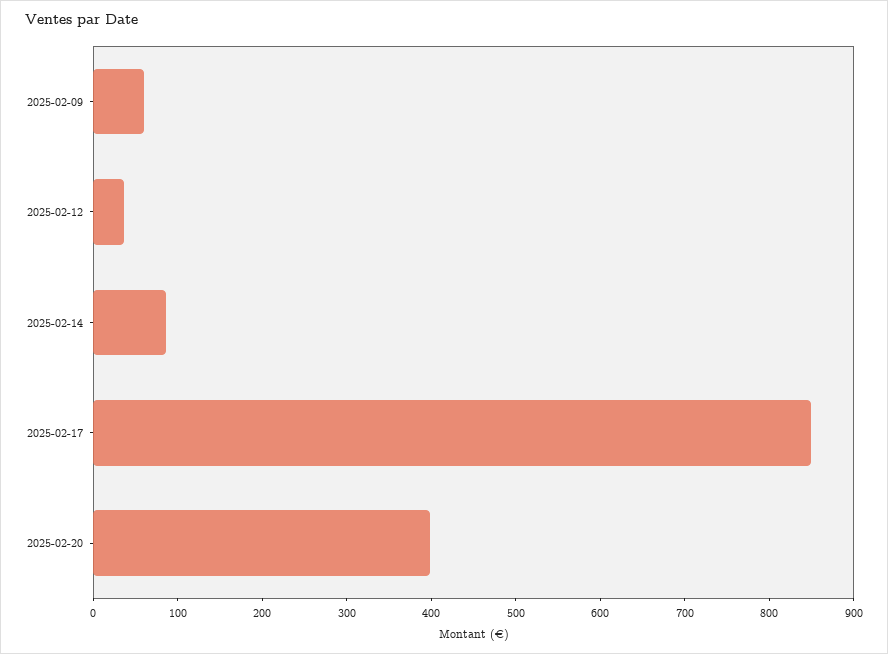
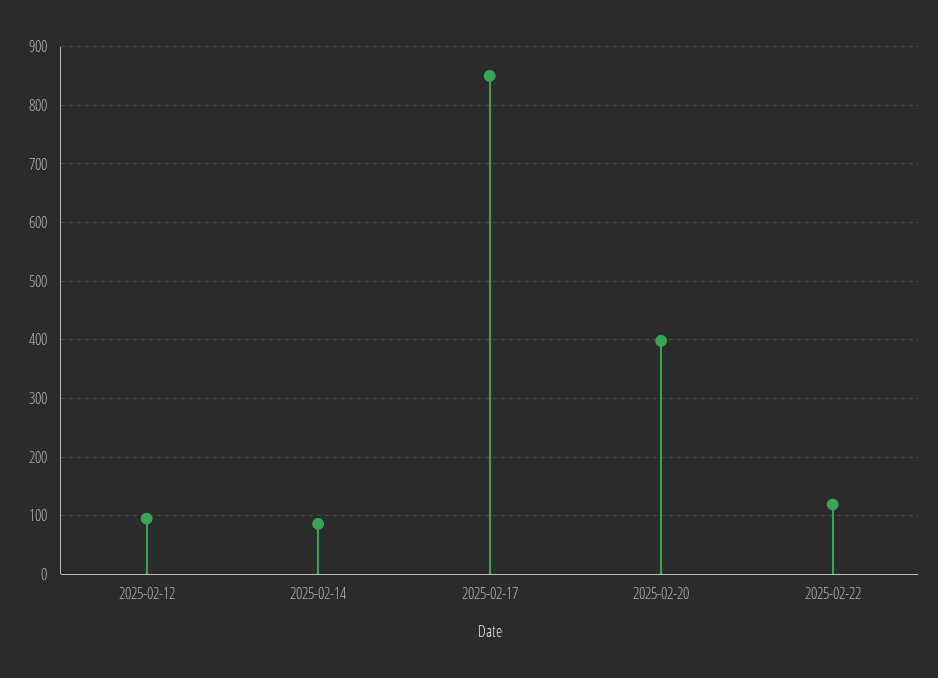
2025-02-09: 60 -> none
2025-02-12: 40 -> 100
2025-02-22: none -> 120

